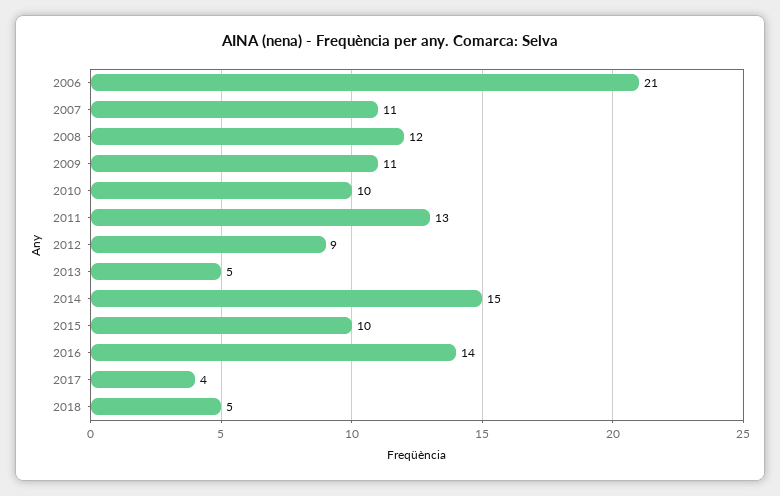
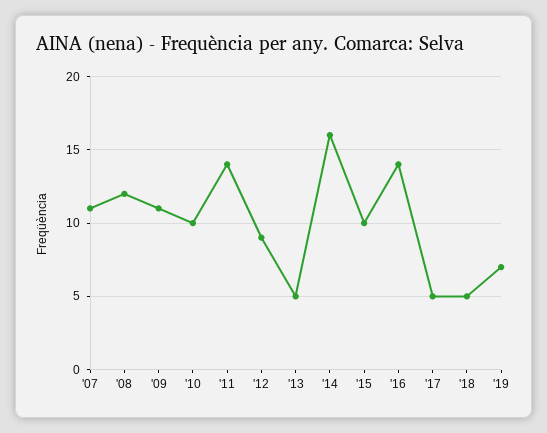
2006: 21 -> none
2011: 13 -> 14
2014: 15 -> 16
2017: 4 -> 5
'19: none -> 7

